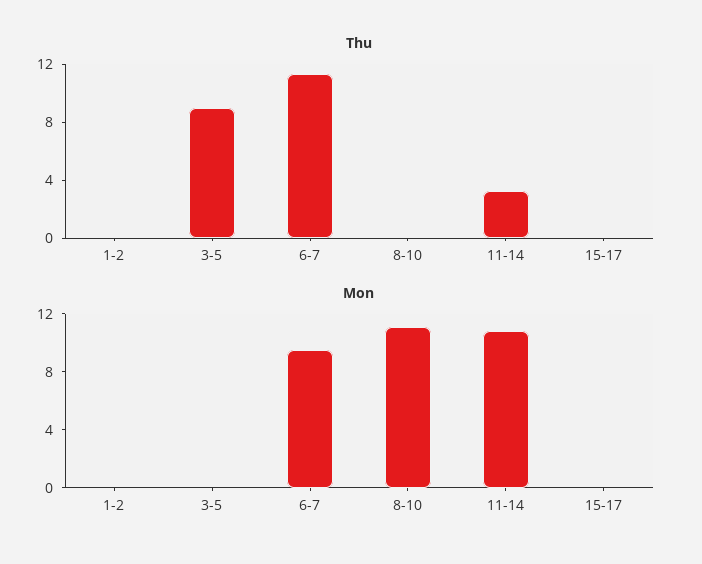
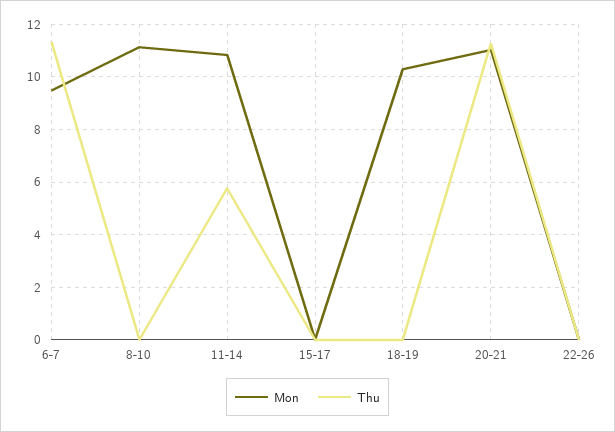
Thu, 1-2: 0 -> none
Thu, 3-5: 9 -> none
Thu, 11-14: 3 -> 5.75
Mon, 1-2: 0 -> none
Mon, 3-5: 0 -> none
Mon, 18-19: none -> 10.25
Thu, 18-19: none -> 0
Mon, 20-21: none -> 11
Thu, 20-21: none -> 11.25
Mon, 22-26: none -> 0
Thu, 22-26: none -> 0

